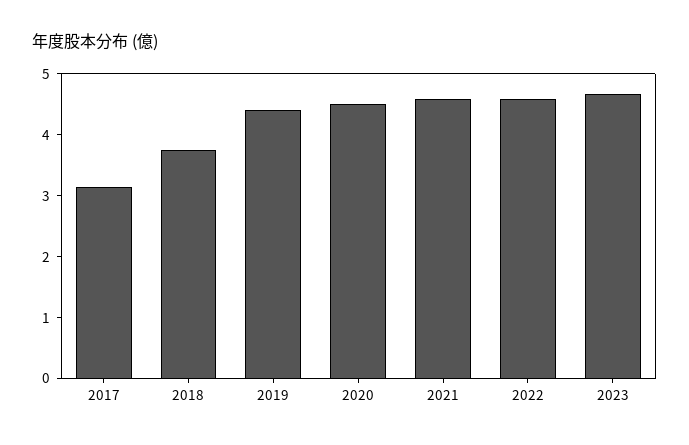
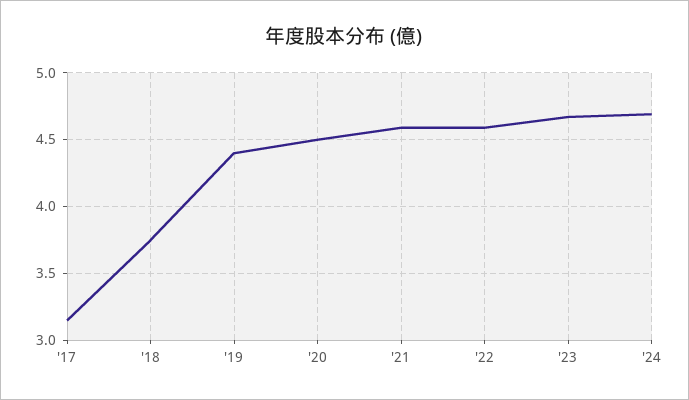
'24: none -> 4.7

